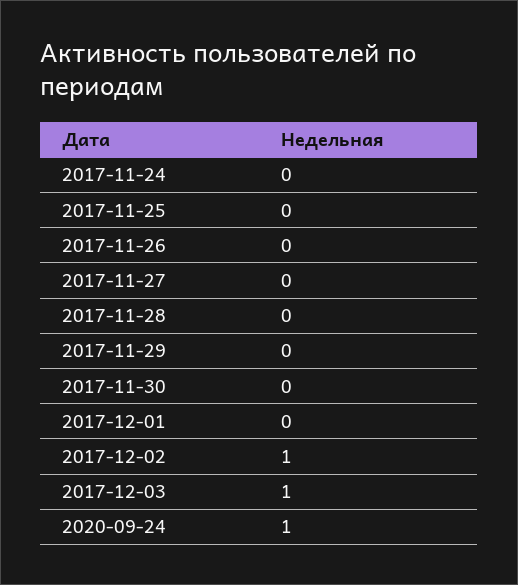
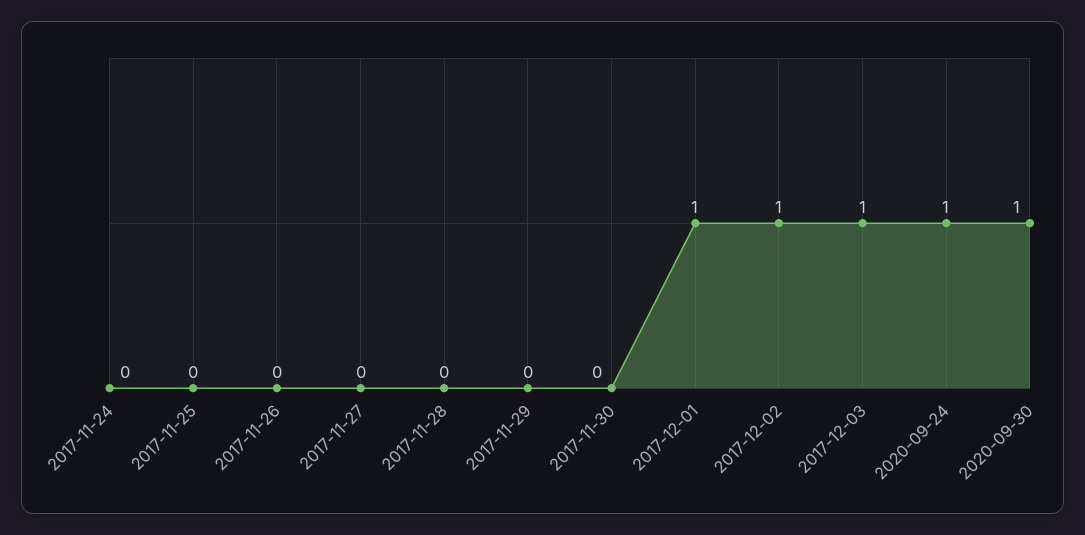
2017-12-01: 0 -> 1
2020-09-30: none -> 1

